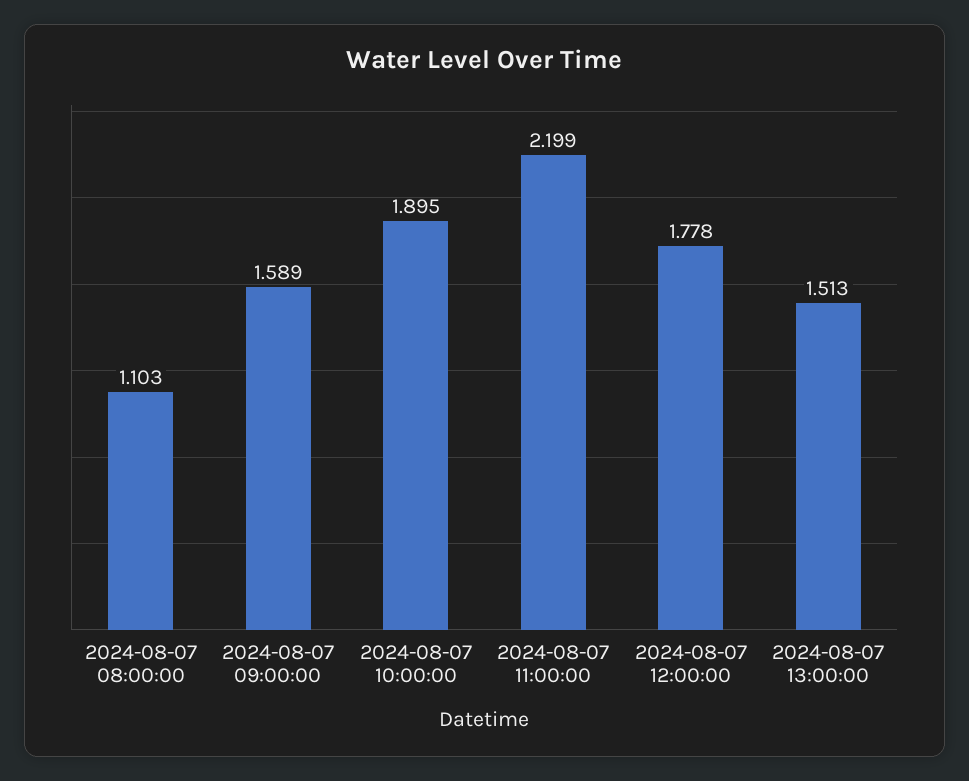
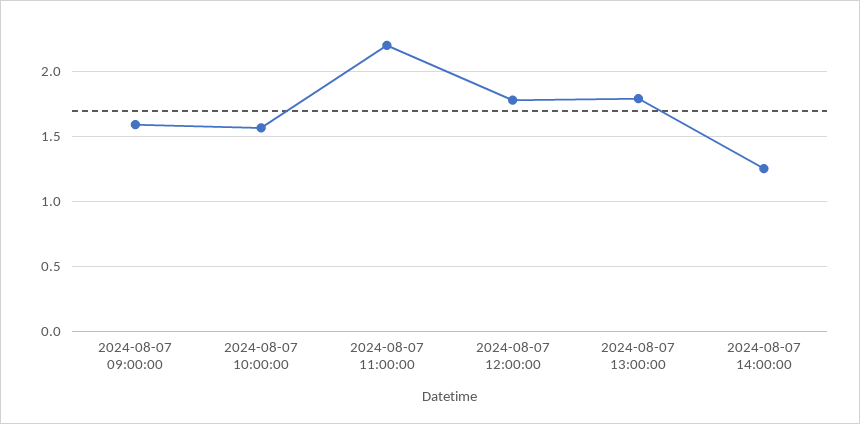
2024-08-07 08:00:00: 1.103 -> none
2024-08-07 10:00:00: 1.895 -> 1.55
2024-08-07 13:00:00: 1.513 -> 1.8
2024-08-07 14:00:00: none -> 1.25

